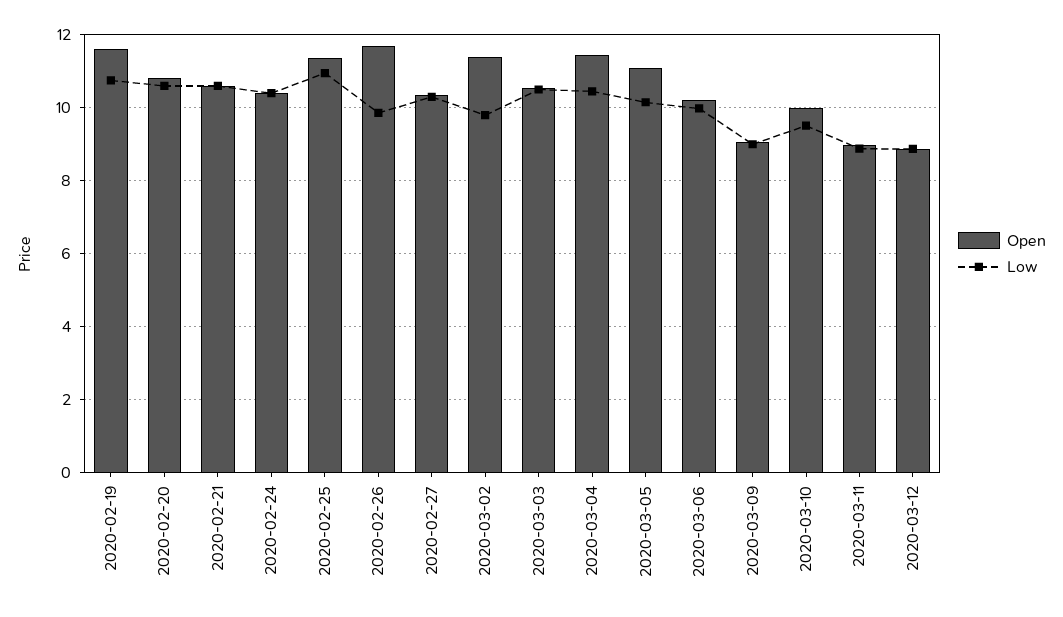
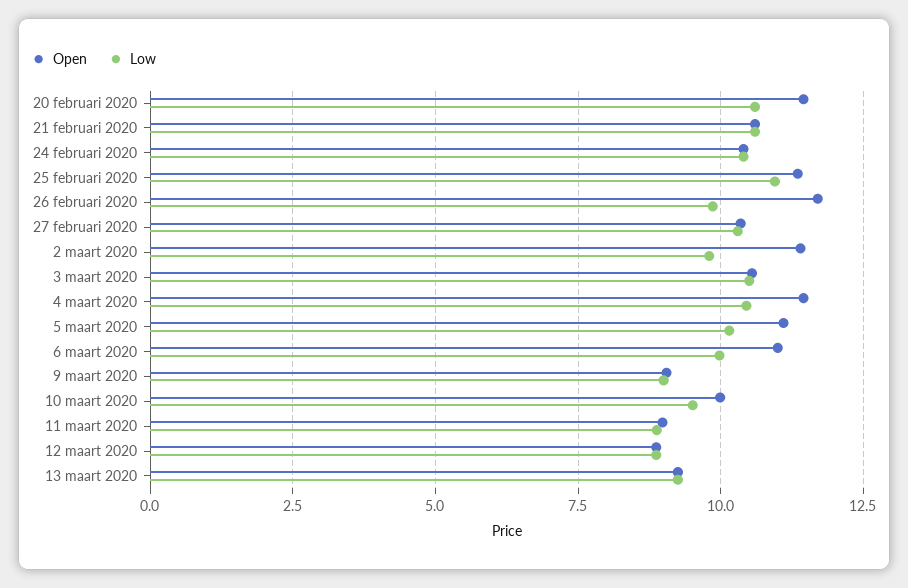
Open, 2020-02-19: 11.6 -> none
Low, 2020-02-19: 10.8 -> none
Open, 2020-02-20: 10.8 -> 11.5
Open, 2020-03-06: 10.2 -> 11
Open, 13 maart 2020: none -> 9.25
Low, 13 maart 2020: none -> 9.25

